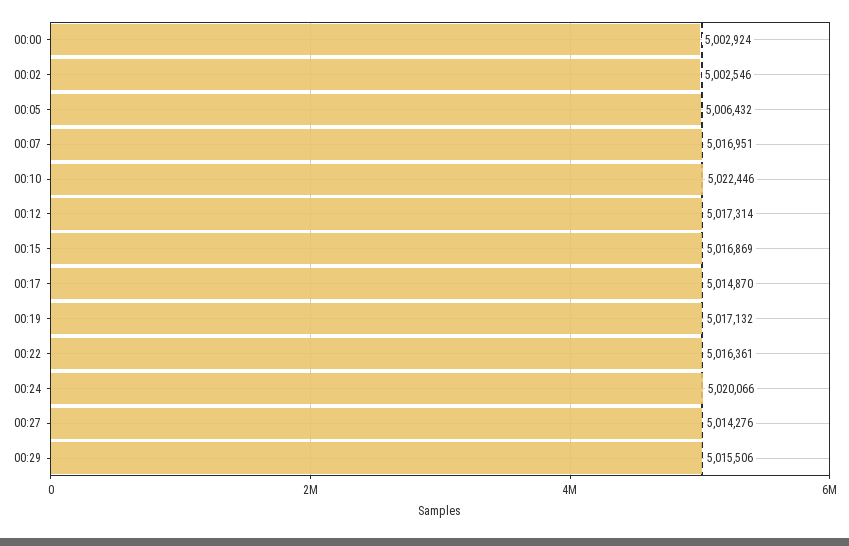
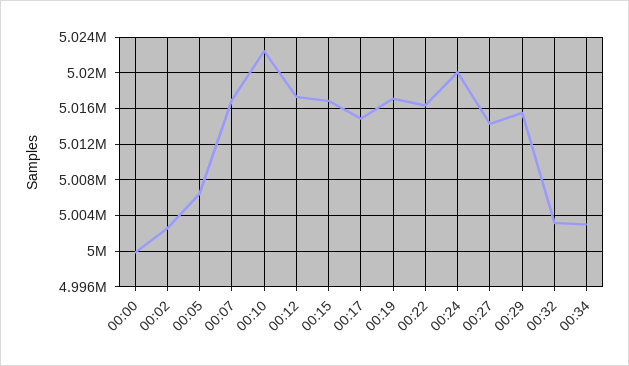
00:00: 5002924 -> 5000000
00:32: none -> 5003000
00:34: none -> 5003000

